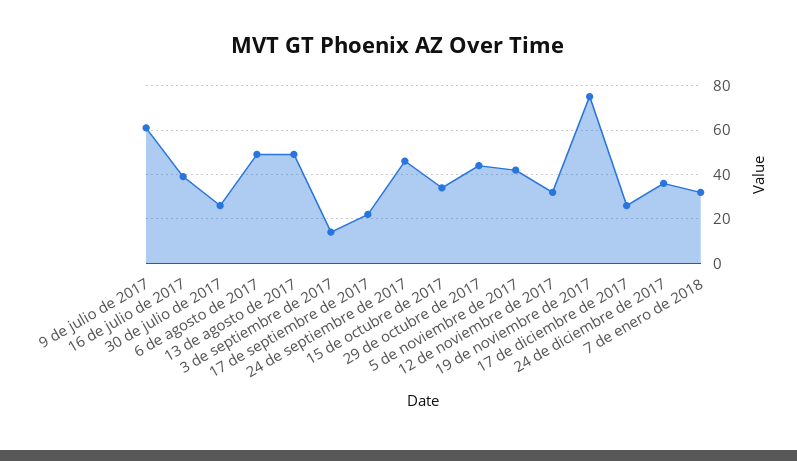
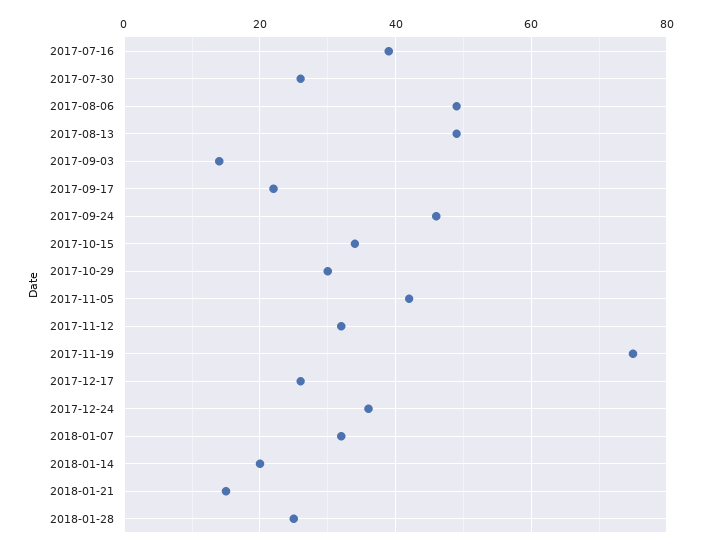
9 de julio de 2017: 60 -> none
29 de octubre de 2017: 45 -> 30
2018-01-14: none -> 20
2018-01-21: none -> 15
2018-01-28: none -> 25

